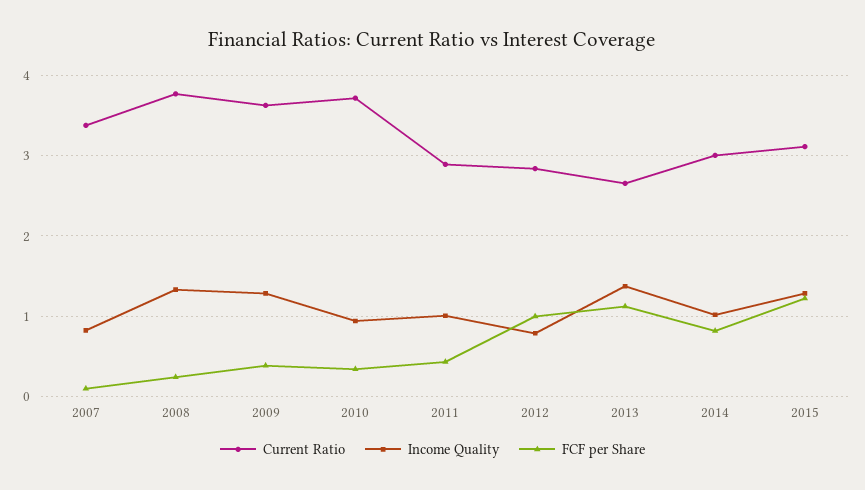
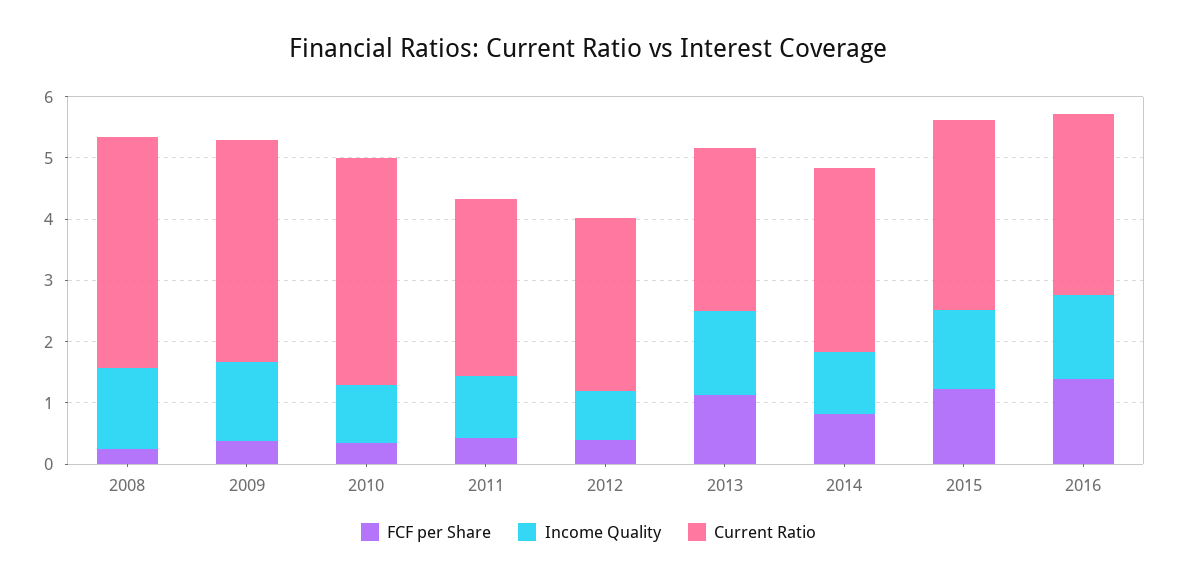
Current Ratio, 2007: 3.4 -> none
Income Quality, 2007: 0.8 -> none
FCF per Share, 2007: 0.1 -> none
FCF per Share, 2012: 1 -> 0.4
FCF per Share, 2016: none -> 1.4
Income Quality, 2016: none -> 1.4
Current Ratio, 2016: none -> 3

